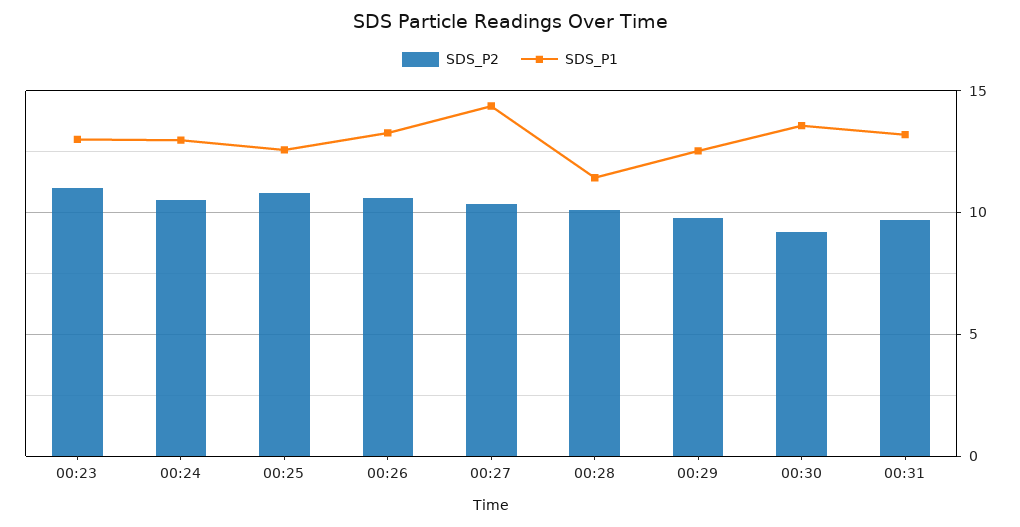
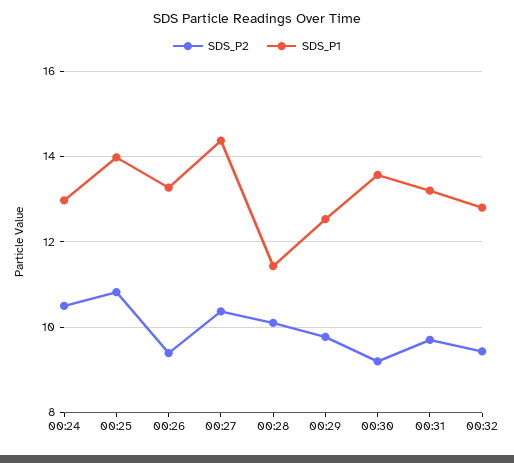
SDS_P2, 00:23: 11 -> none
SDS_P1, 00:23: 13 -> none
SDS_P1, 00:25: 12.5 -> 14
SDS_P2, 00:26: 10.5 -> 9.4
SDS_P2, 00:32: none -> 9.4
SDS_P1, 00:32: none -> 12.8

